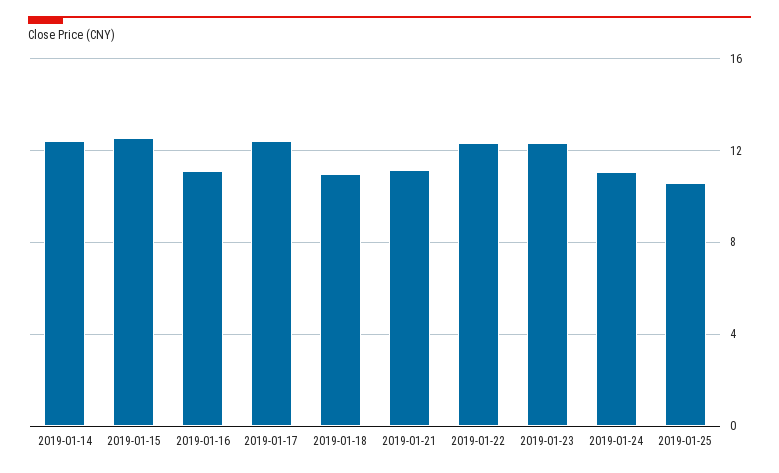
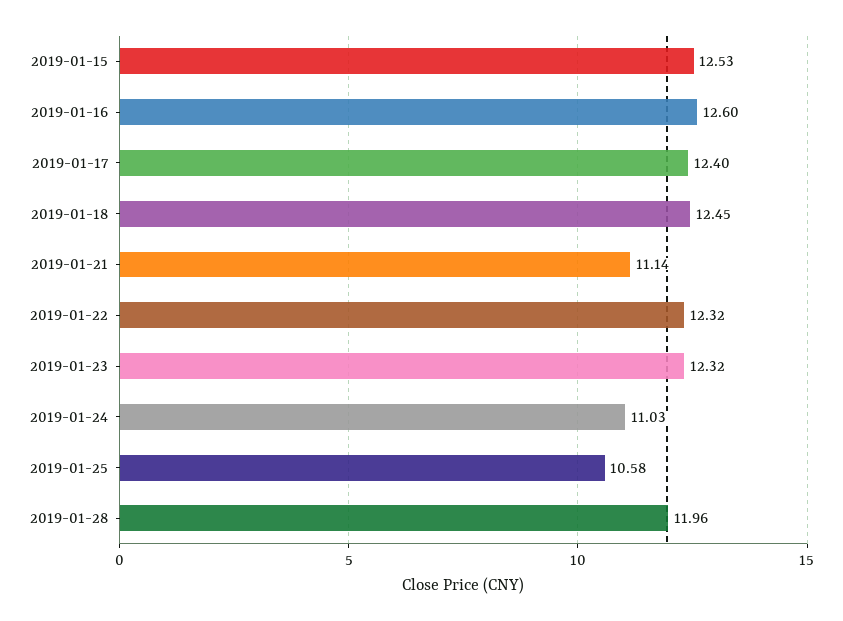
2019-01-14: 12.5 -> none
2019-01-16: 11 -> 12.6
2019-01-18: 11 -> 12.45
2019-01-28: none -> 11.96

